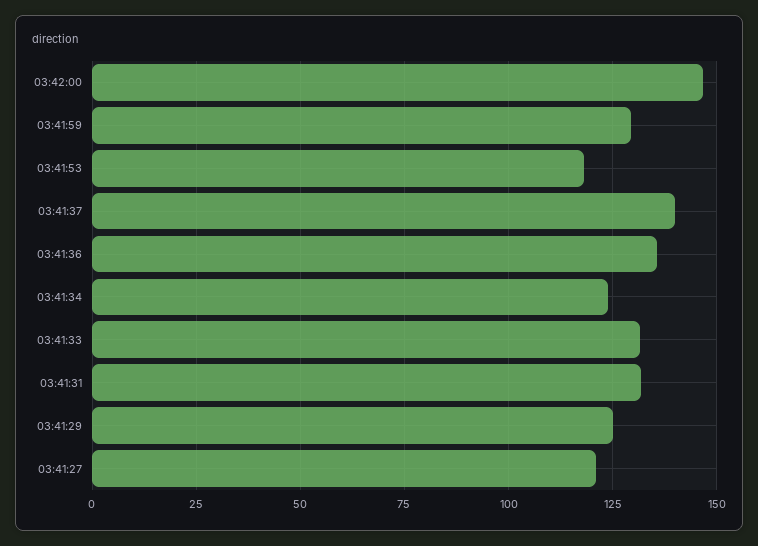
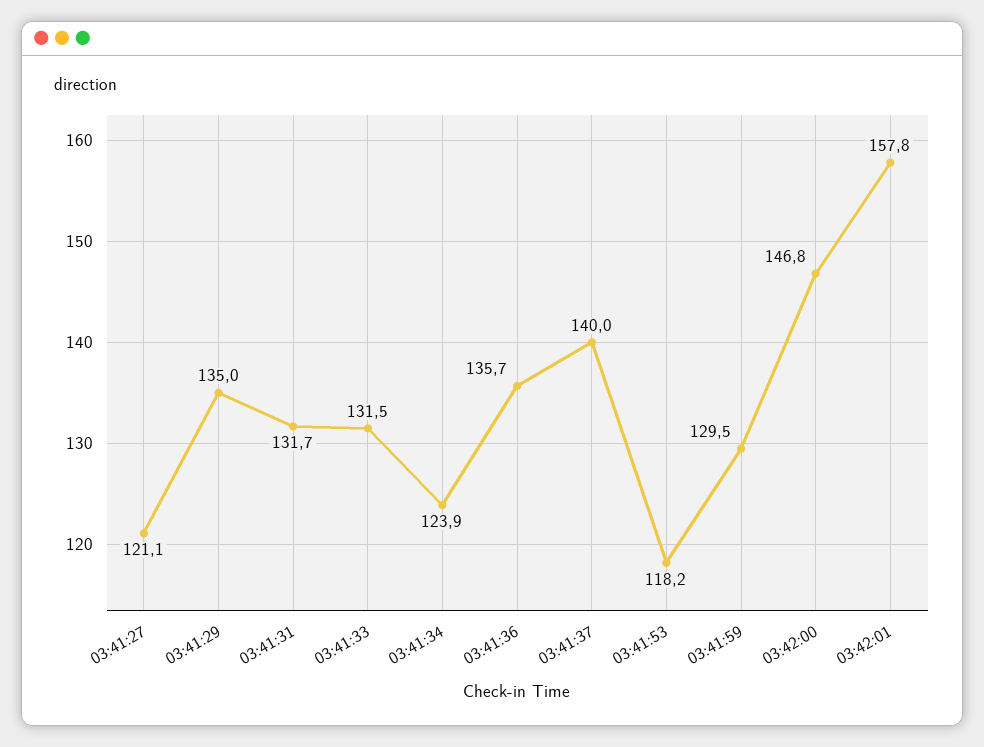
03:41:29: 125 -> 135
03:42:01: none -> 157.8

